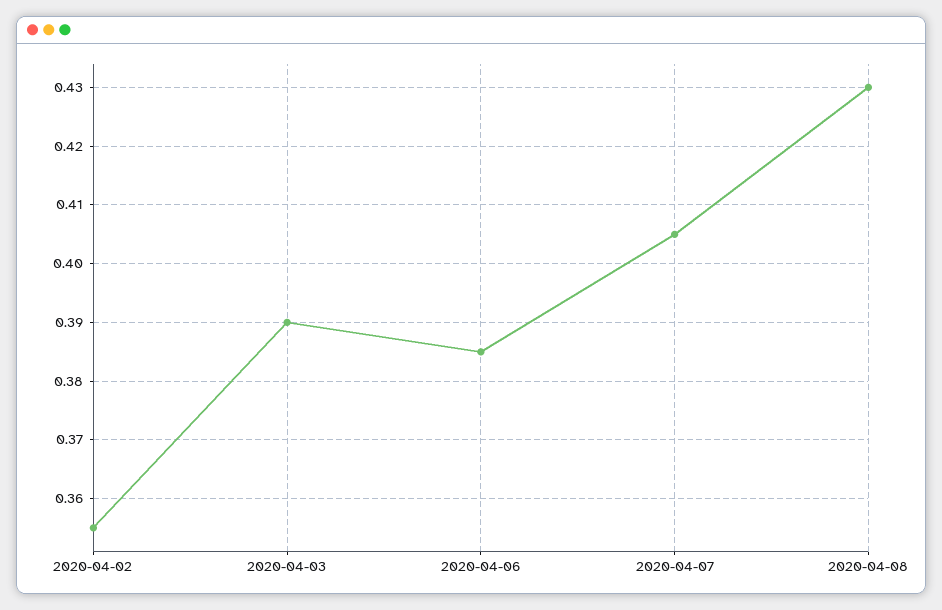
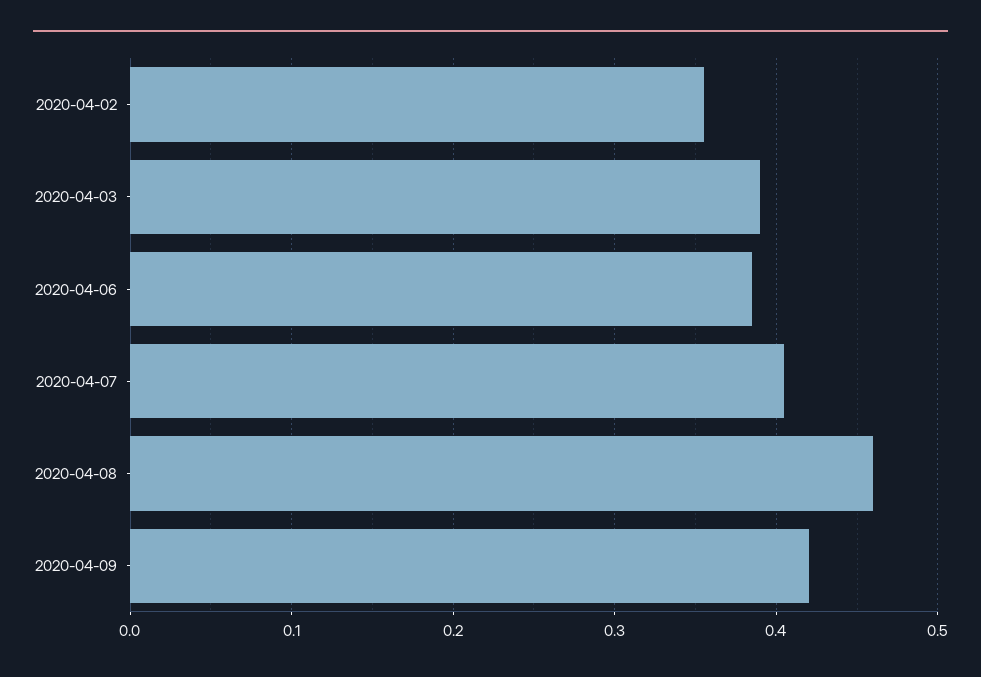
2020-04-08: 0.43 -> 0.46
2020-04-09: none -> 0.42

